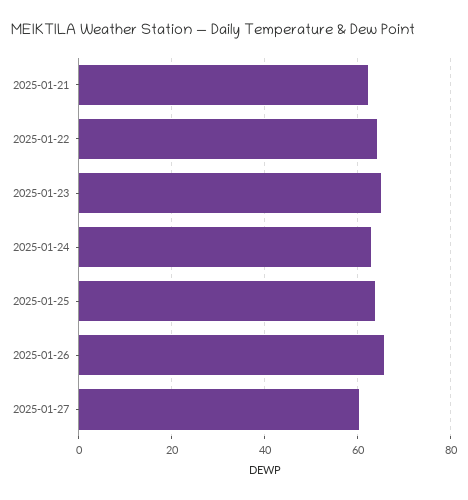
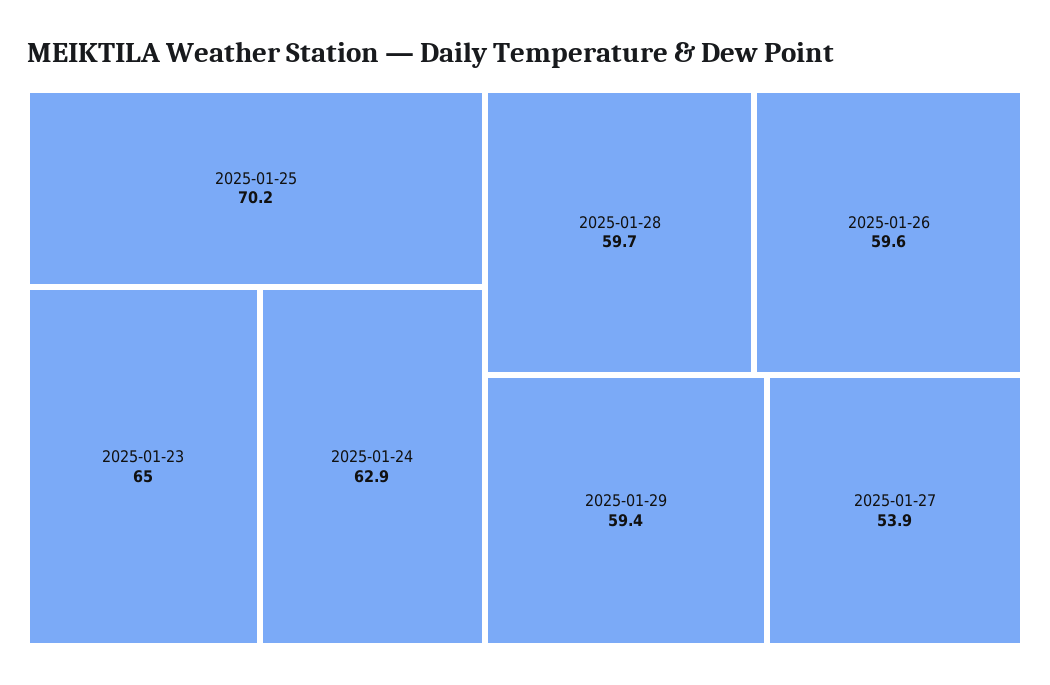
2025-01-21: 62 -> none
2025-01-22: 64 -> none
2025-01-25: 64 -> 70.2
2025-01-26: 66 -> 59.6
2025-01-27: 60 -> 53.9
2025-01-28: none -> 59.7
2025-01-29: none -> 59.4

